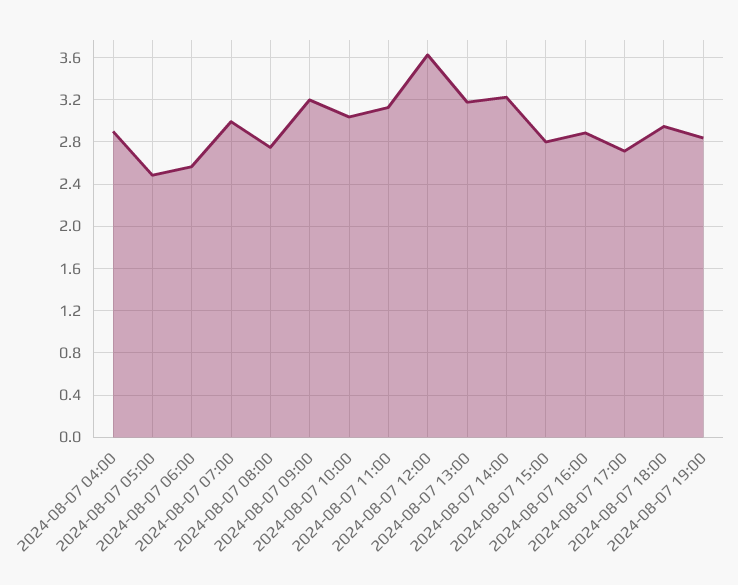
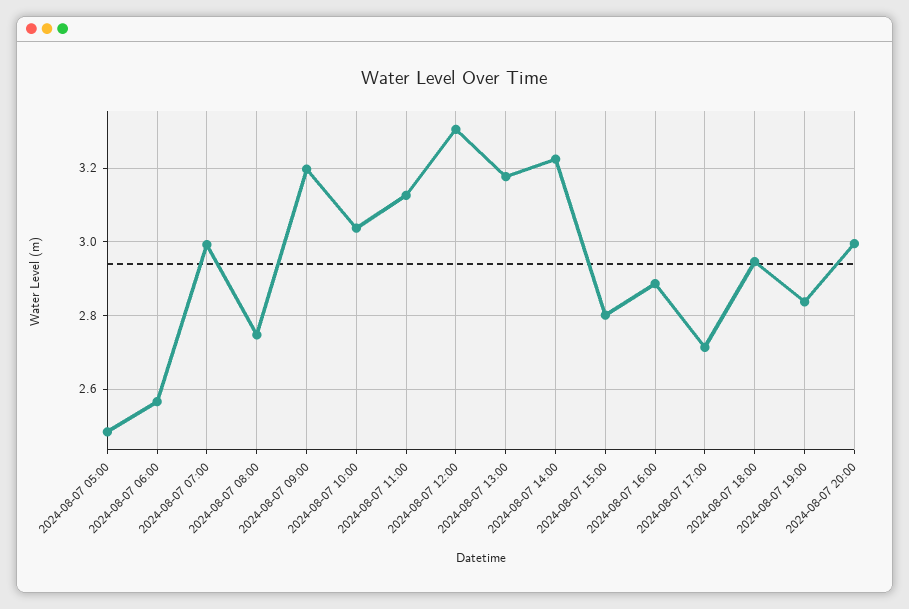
2024-08-07 04:00: 2.9 -> none
2024-08-07 12:00: 3.6 -> 3.3
2024-08-07 20:00: none -> 3

